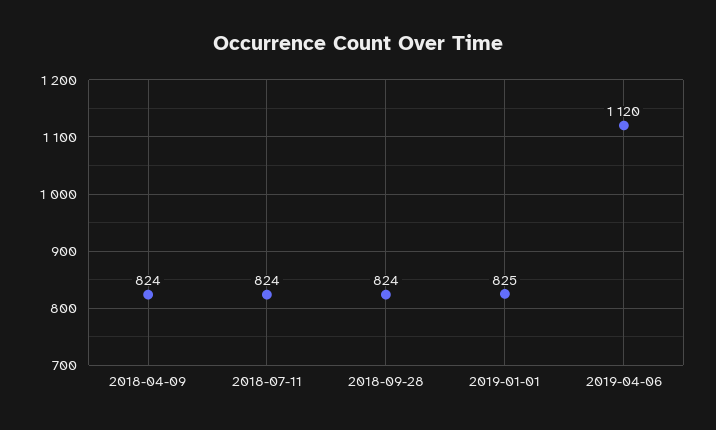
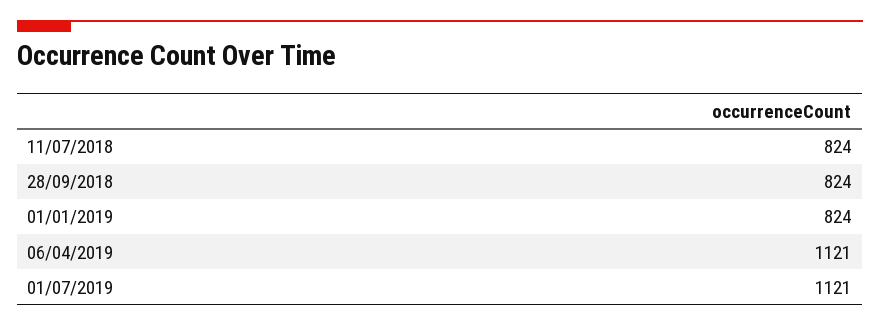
2018-04-09: 824 -> none
2019-01-01: 825 -> 824
2019-04-06: 1120 -> 1121
01/07/2019: none -> 1121

